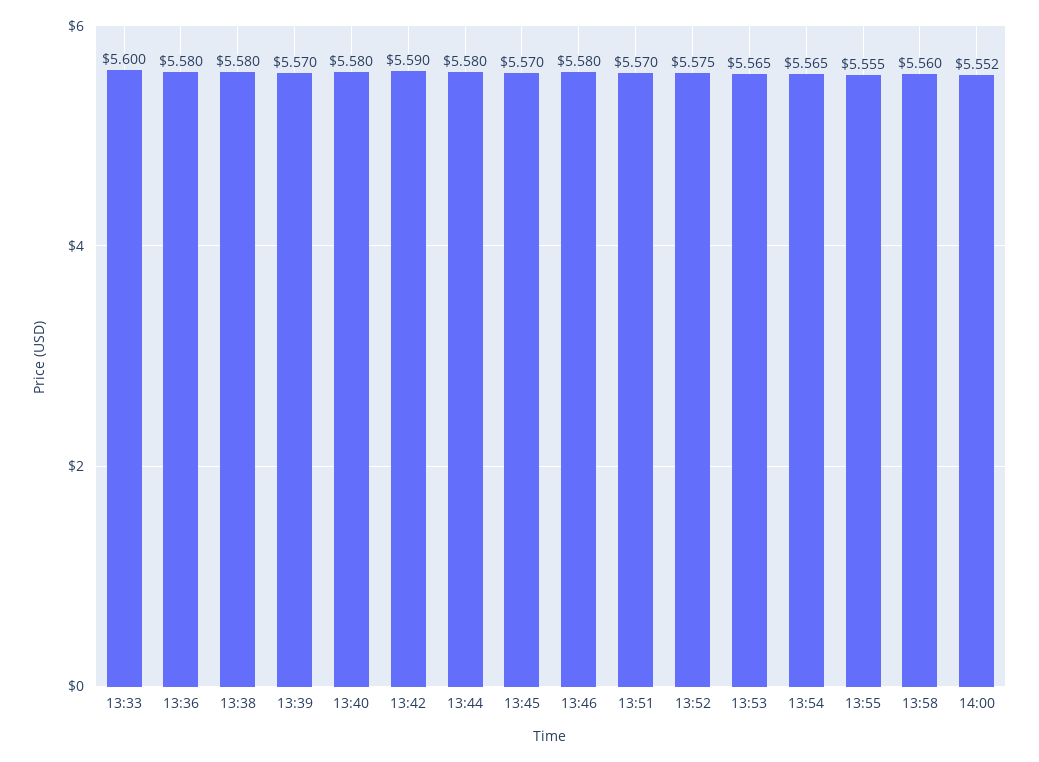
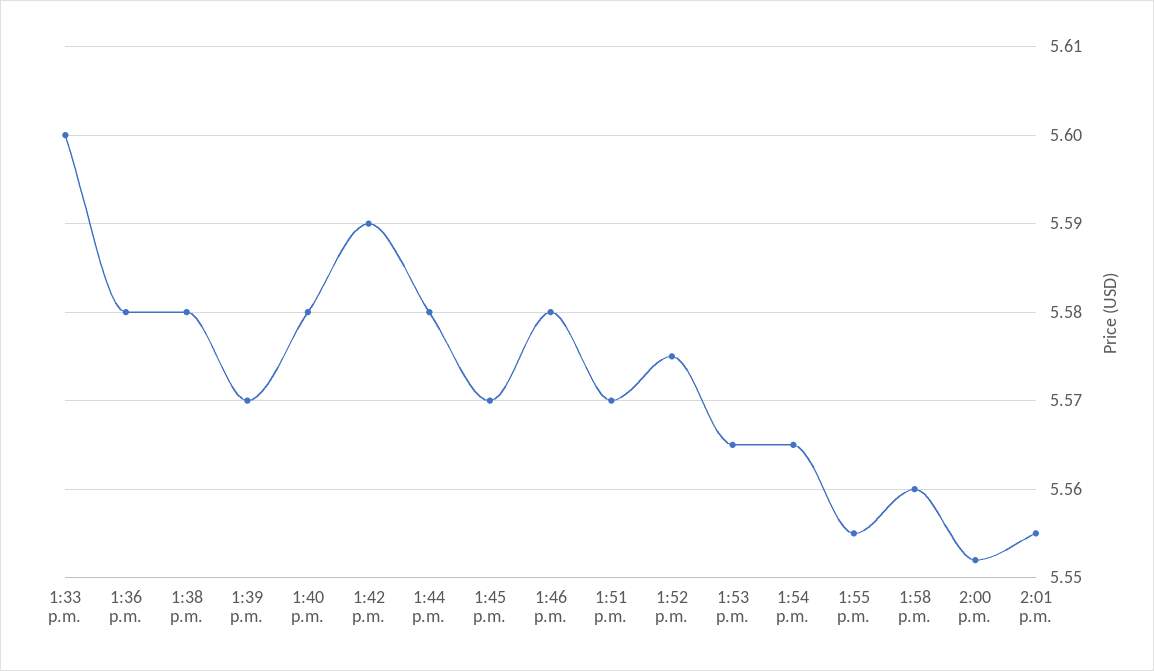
2:01 p.m.: none -> 5.555

